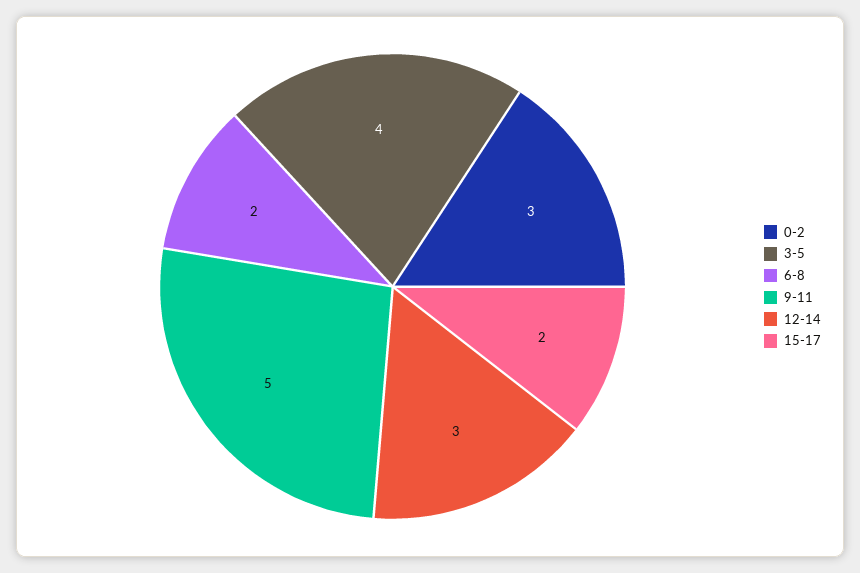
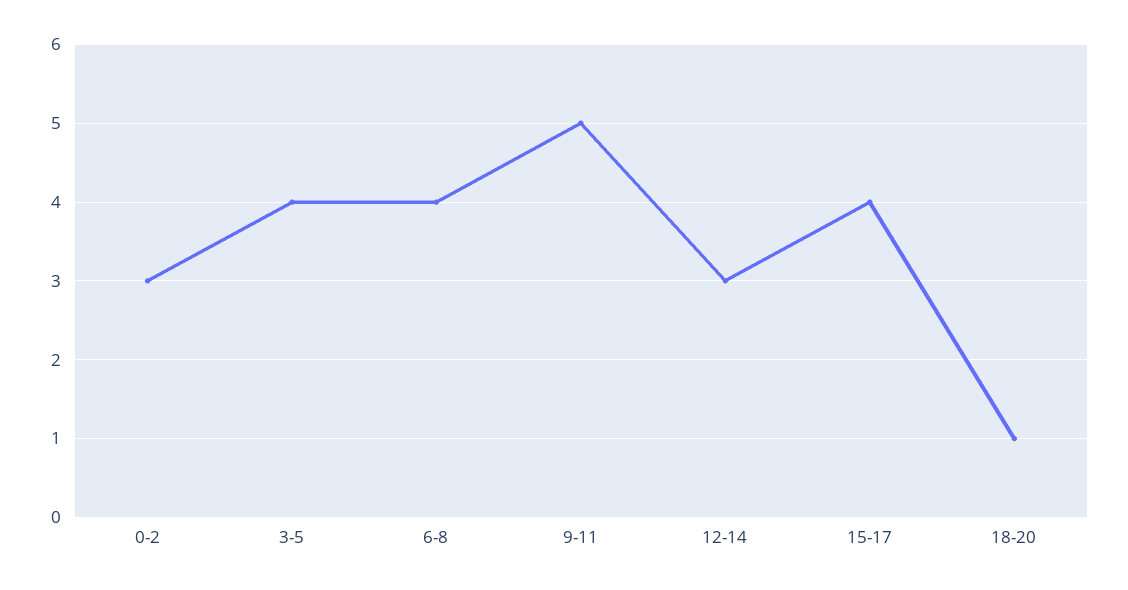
6-8: 2 -> 4
15-17: 2 -> 4
18-20: none -> 1

